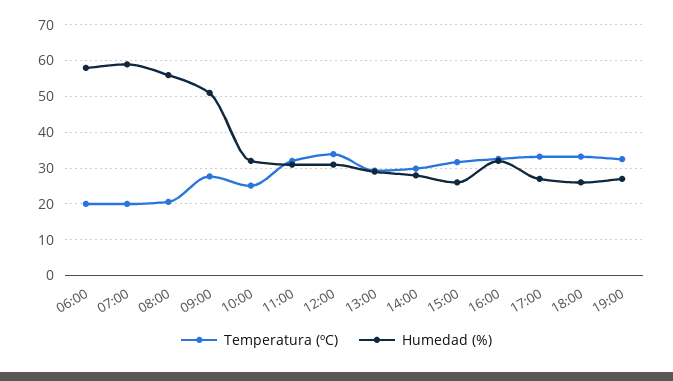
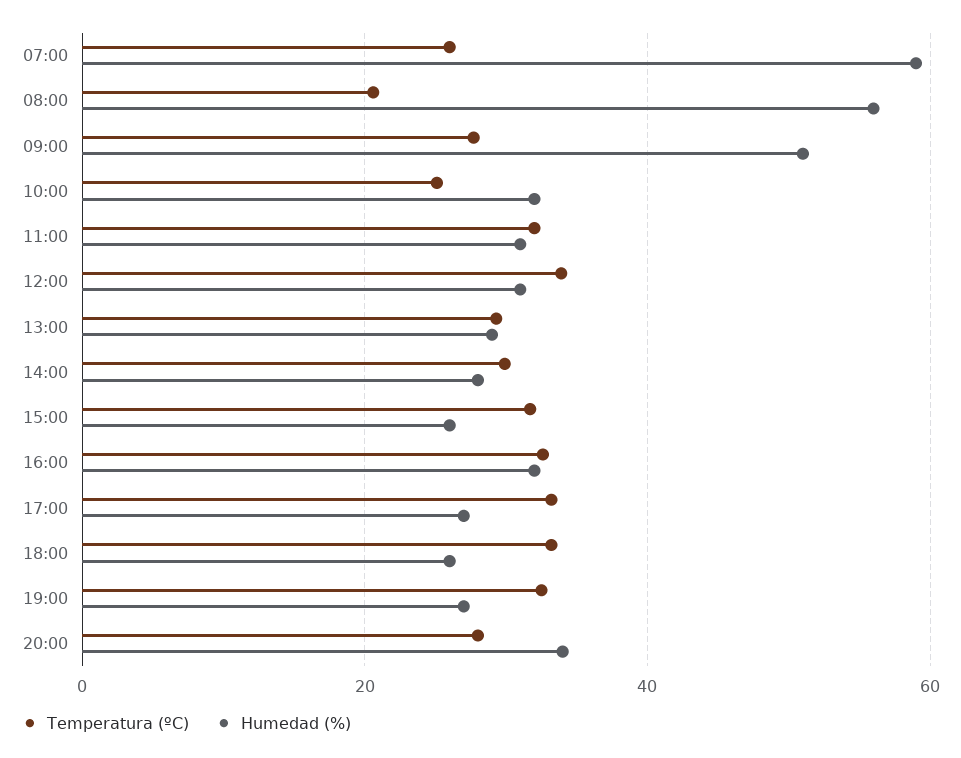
Temperatura (ºC), 06:00: 20 -> none
Humedad (%), 06:00: 58 -> none
Temperatura (ºC), 07:00: 20 -> 26
Temperatura (ºC), 20:00: none -> 28
Humedad (%), 20:00: none -> 34

